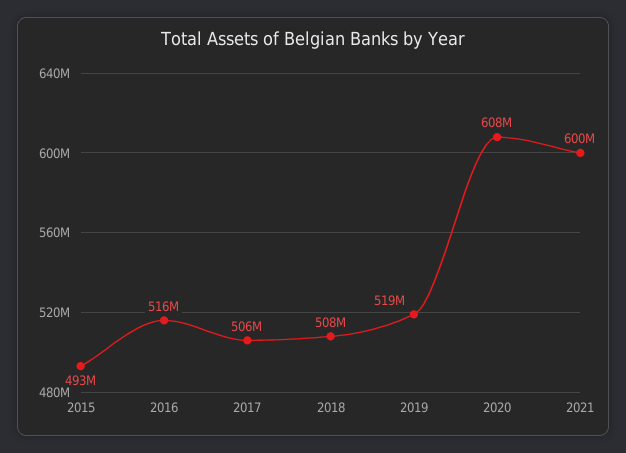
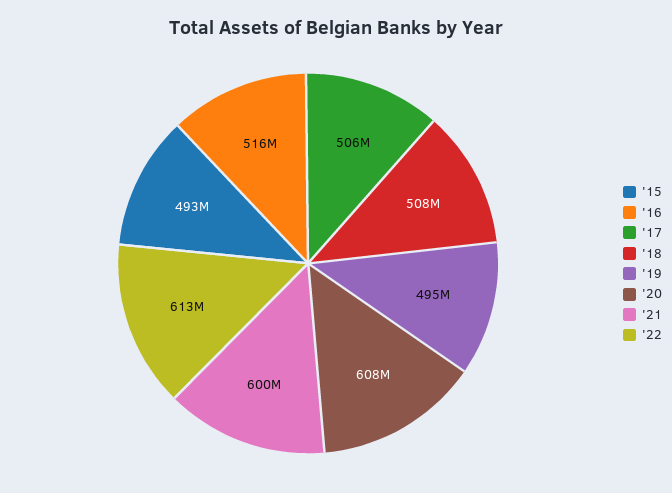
2019: 519000000 -> 495000000
'22: none -> 613000000

